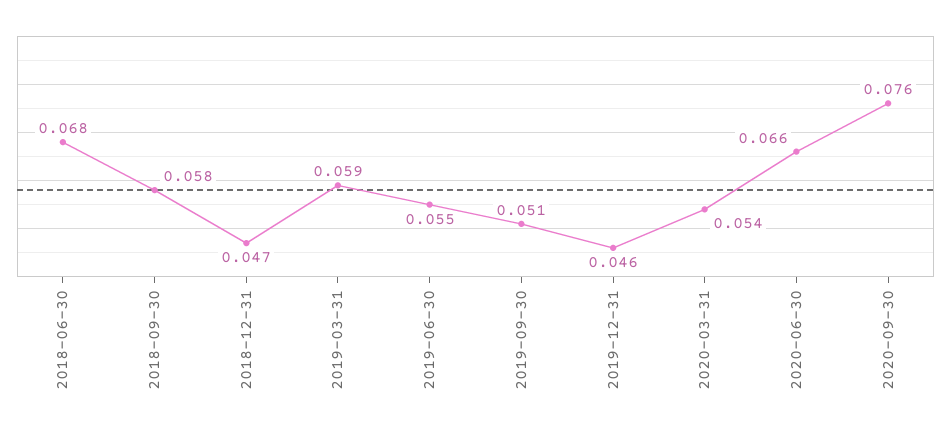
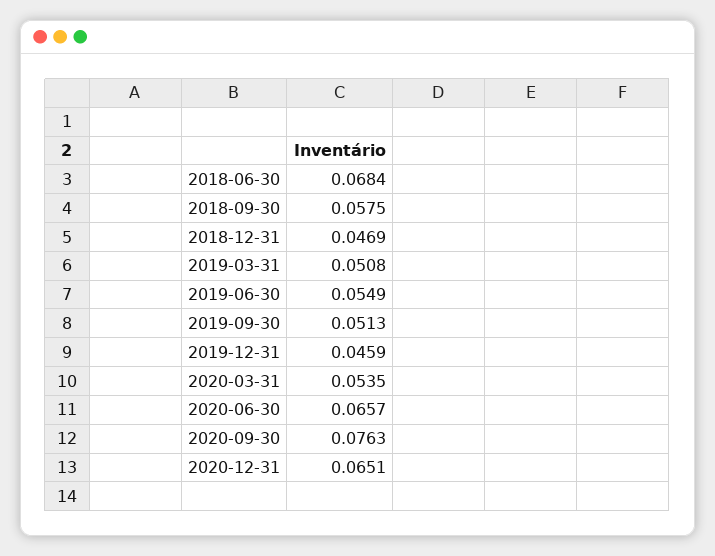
2019-03-31: 0.059 -> 0.0508
2020-12-31: none -> 0.0651

